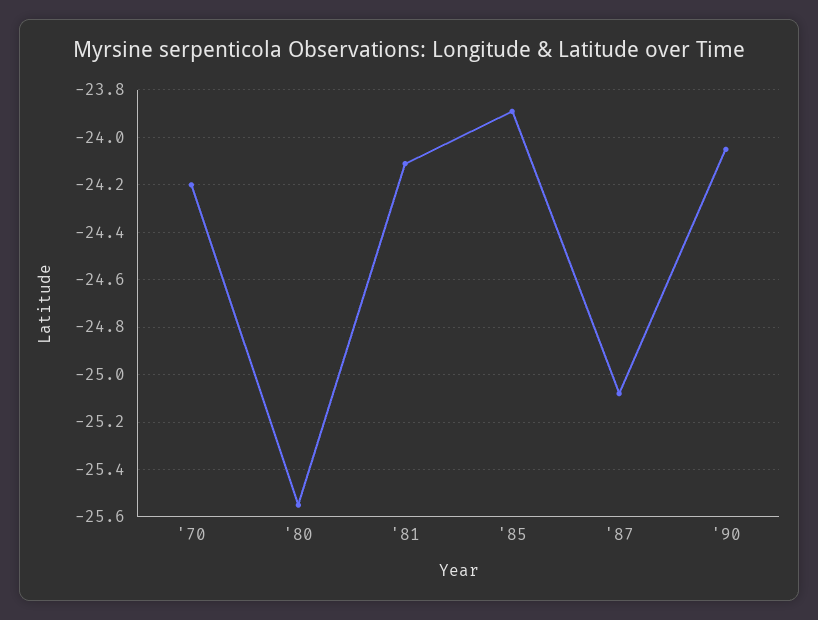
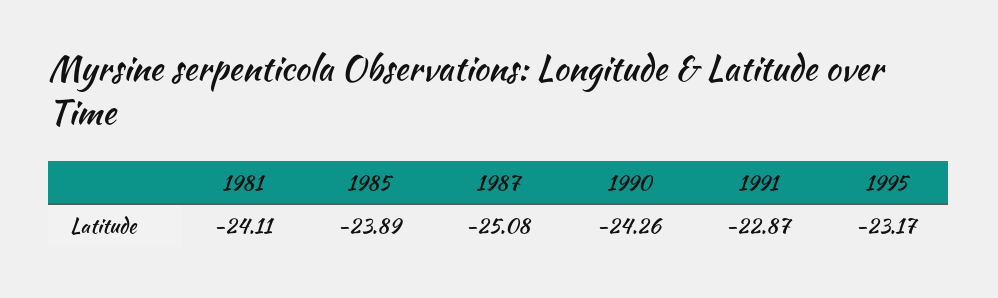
'70: -24.2 -> none
'80: -25.55 -> none
'90: -24.05 -> -24.26
1991: none -> -22.87
1995: none -> -23.17

